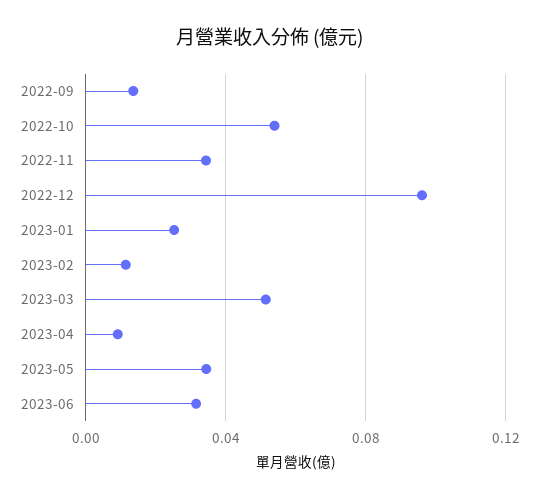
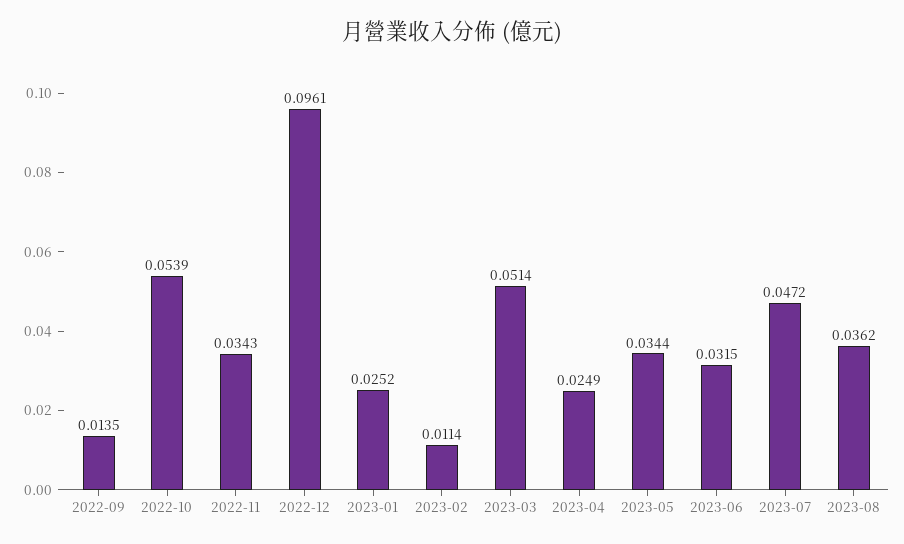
2023-04: 0.01 -> 0.0249
2023-07: none -> 0.0472
2023-08: none -> 0.0362

